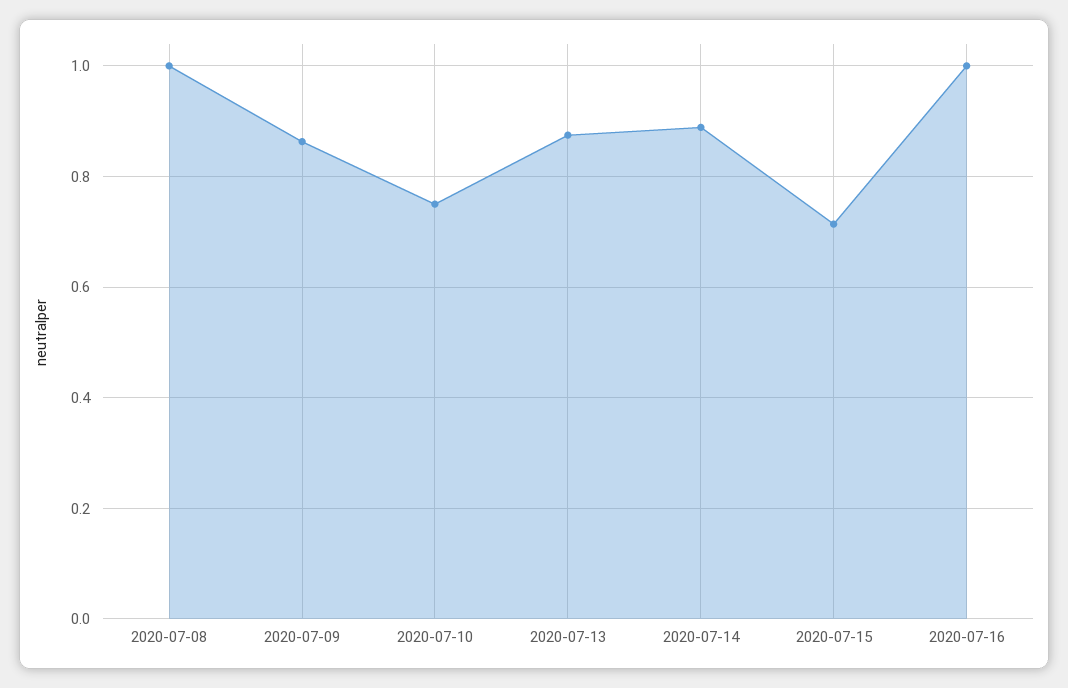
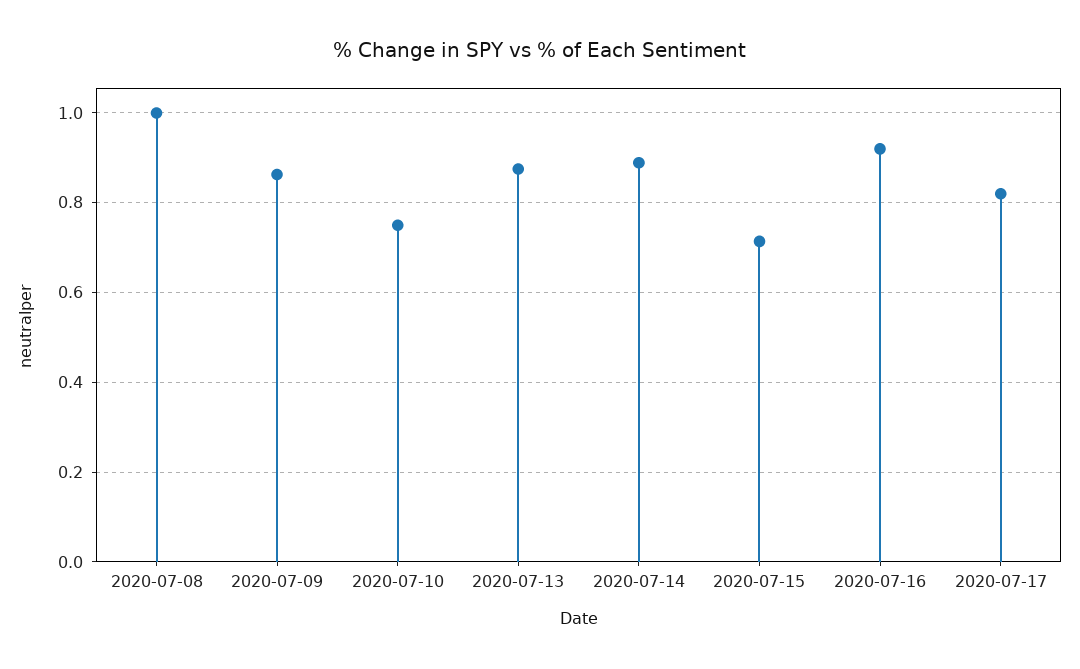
2020-07-16: 1 -> 0.92
2020-07-17: none -> 0.82

